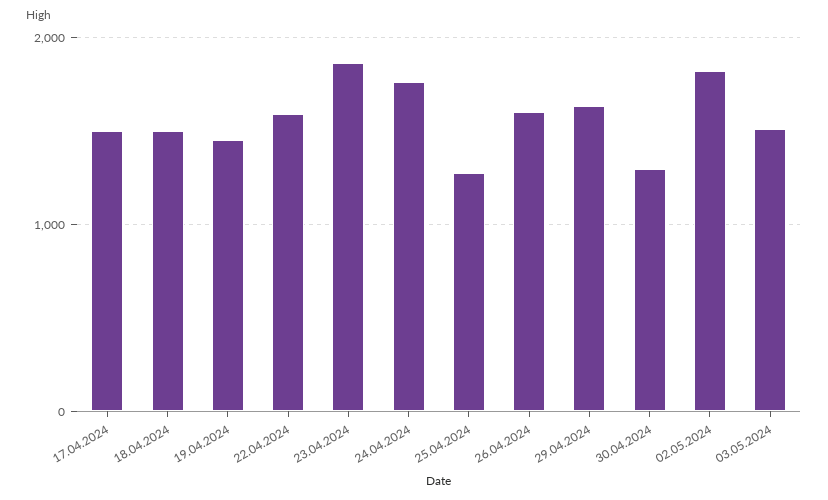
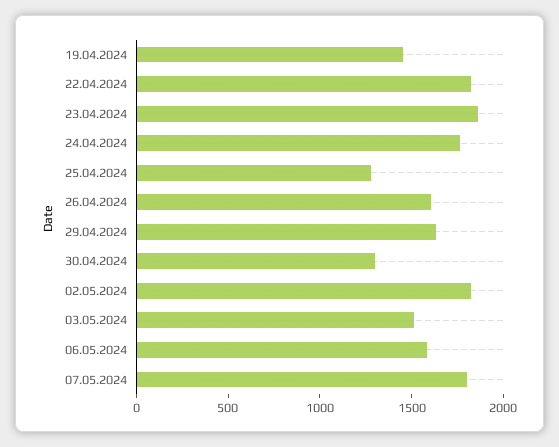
17.04.2024: 1500 -> none
18.04.2024: 1500 -> none
22.04.2024: 1600 -> 1800
06.05.2024: none -> 1600
07.05.2024: none -> 1800

